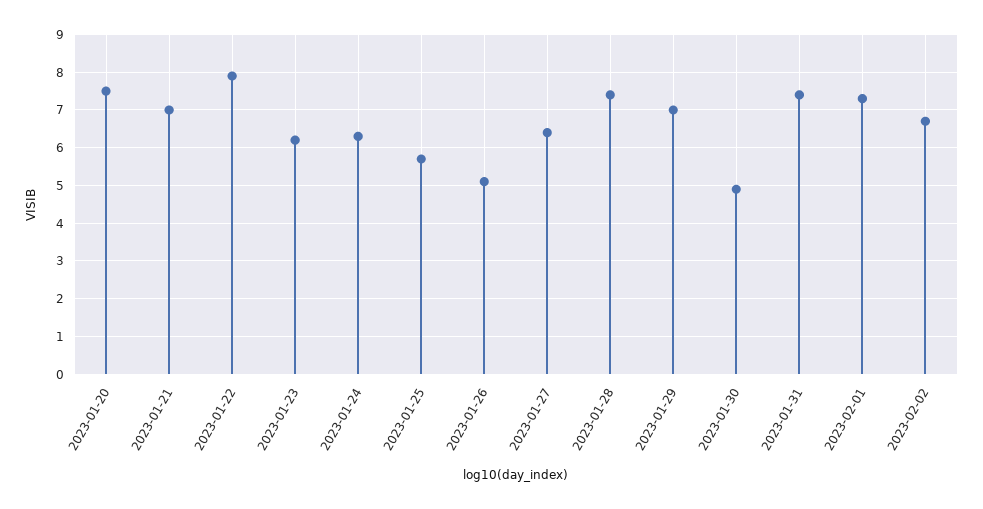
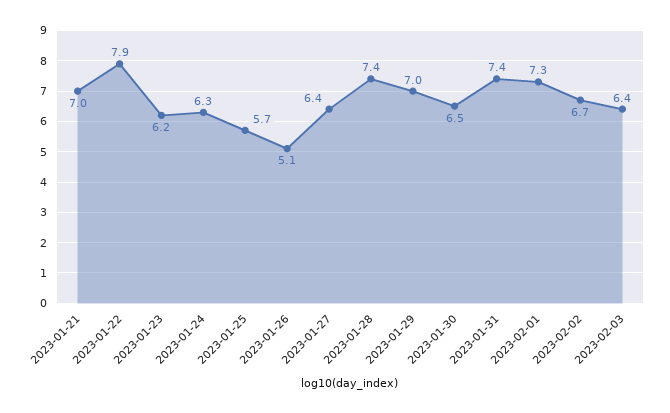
2023-01-20: 7.5 -> none
2023-01-30: 5 -> 6.5
2023-02-03: none -> 6.4

